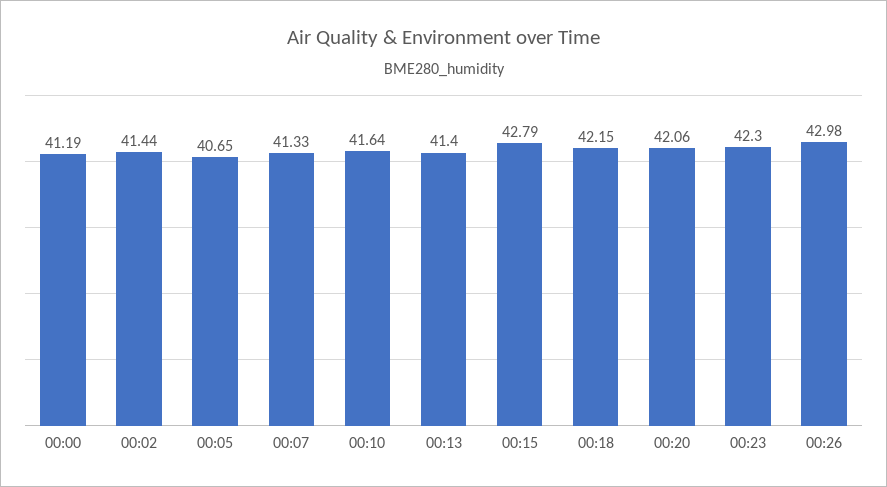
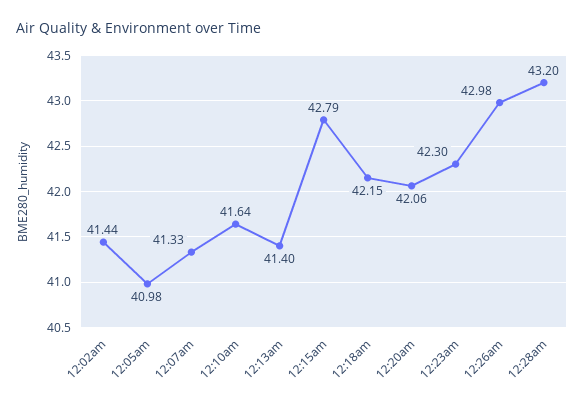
00:00: 41.19 -> none
00:05: 40.65 -> 40.98
12:28am: none -> 43.2

